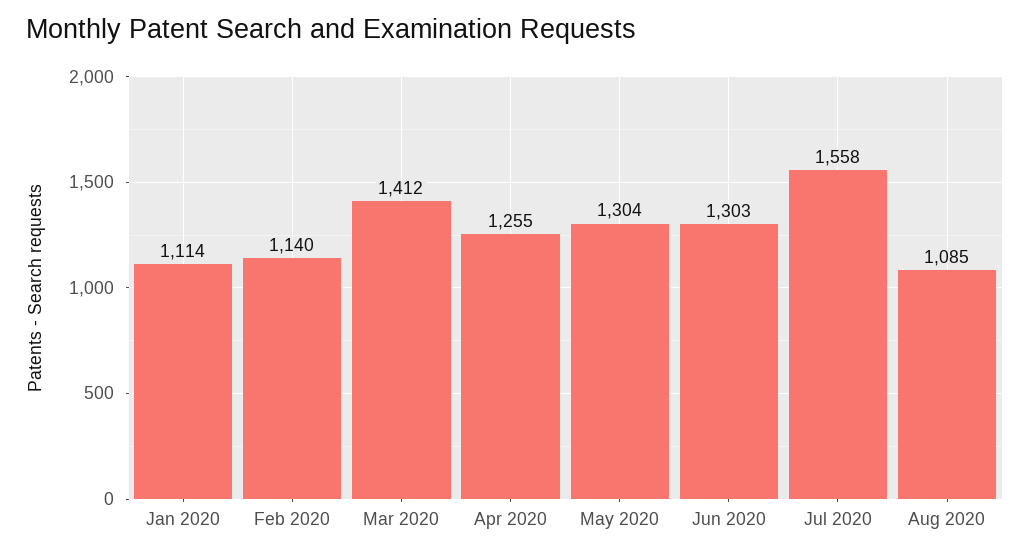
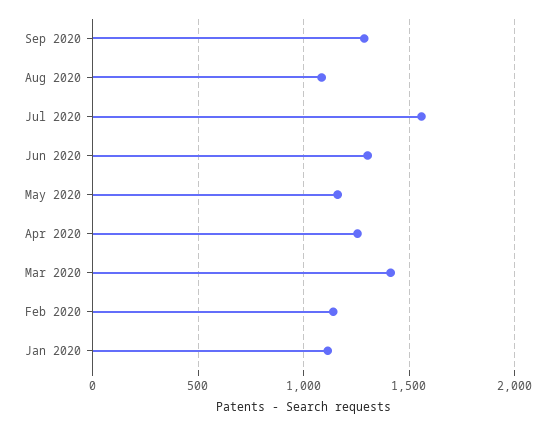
May 2020: 1304 -> 1150
Sep 2020: none -> 1300

